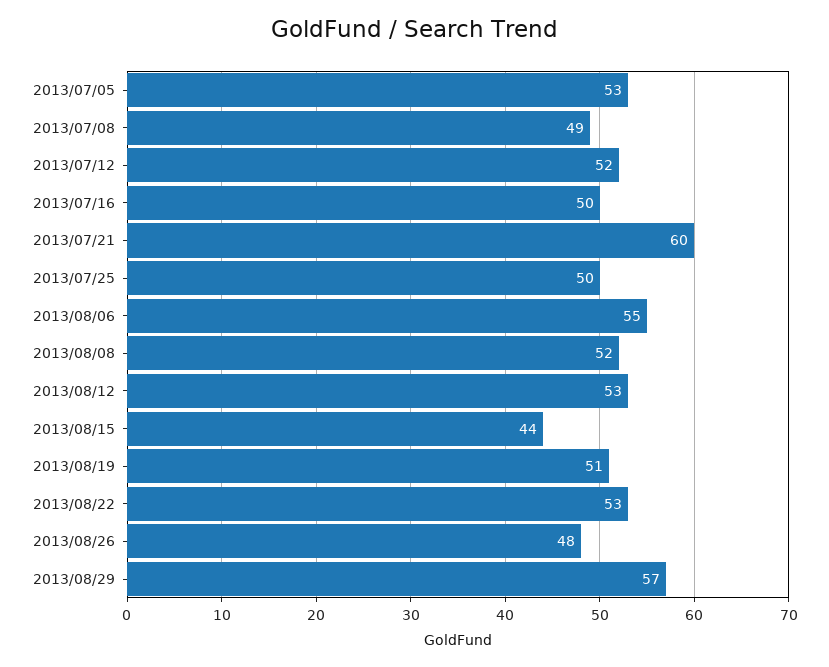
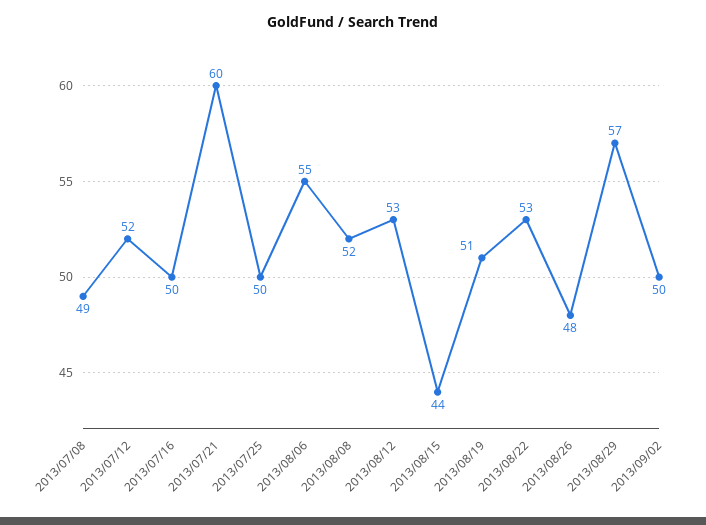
2013/07/05: 53 -> none
2013/09/02: none -> 50

